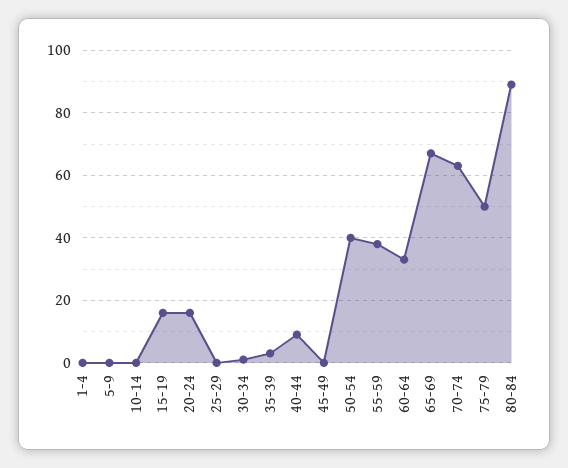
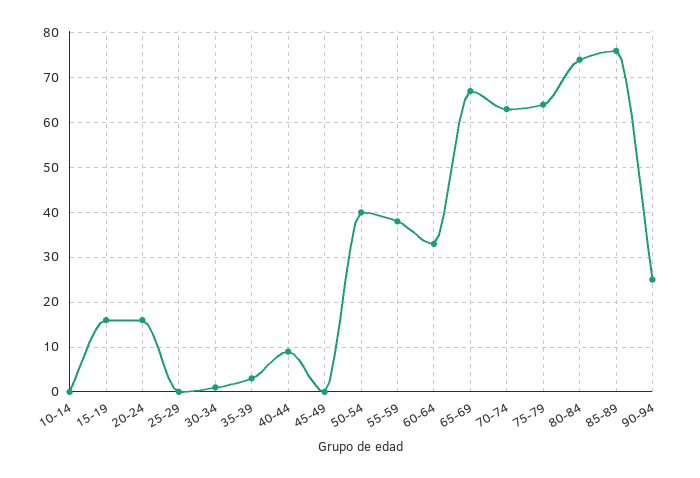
1-4: 0 -> none
5-9: 0 -> none
75-79: 50 -> 65
80-84: 90 -> 75
85-89: none -> 75
90-94: none -> 25

